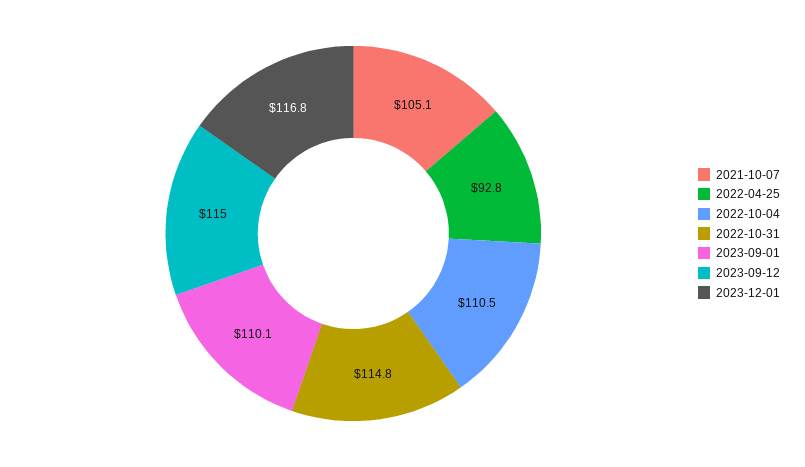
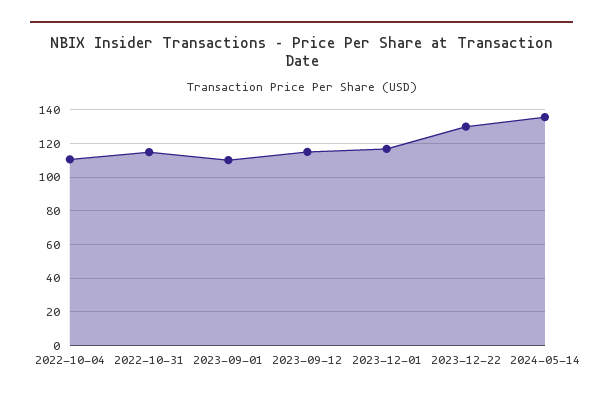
2021-10-07: 105.1 -> none
2022-04-25: 92.8 -> none
2023-12-22: none -> 130
2024-05-14: none -> 135

